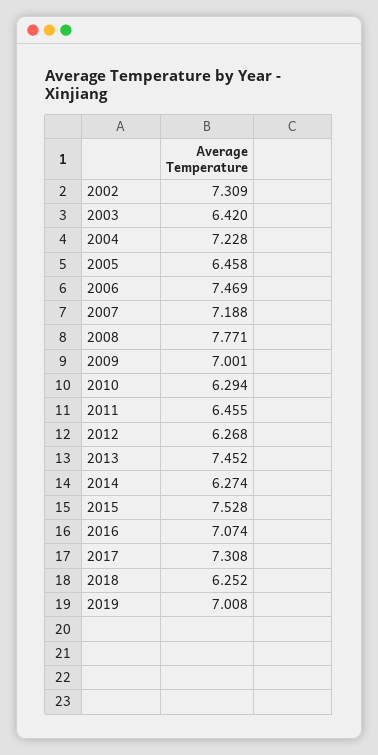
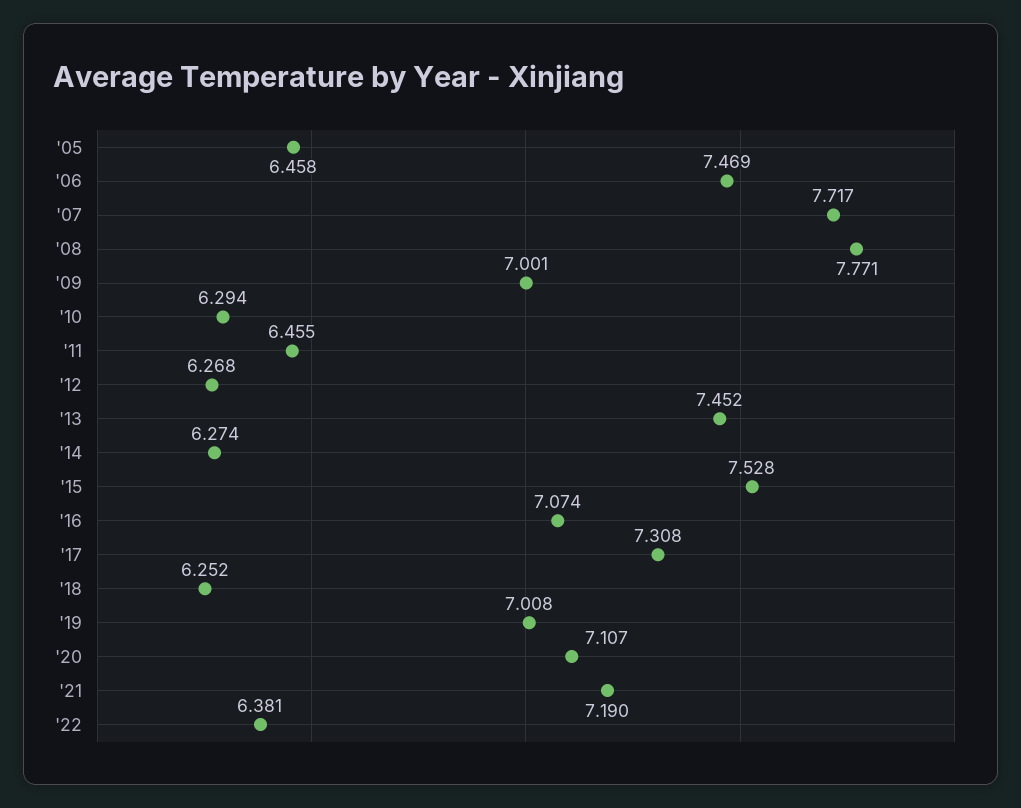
2002: 7.309 -> none
2003: 6.42 -> none
2004: 7.228 -> none
2007: 7.188 -> 7.717
'20: none -> 7.107
'21: none -> 7.19
'22: none -> 6.381

